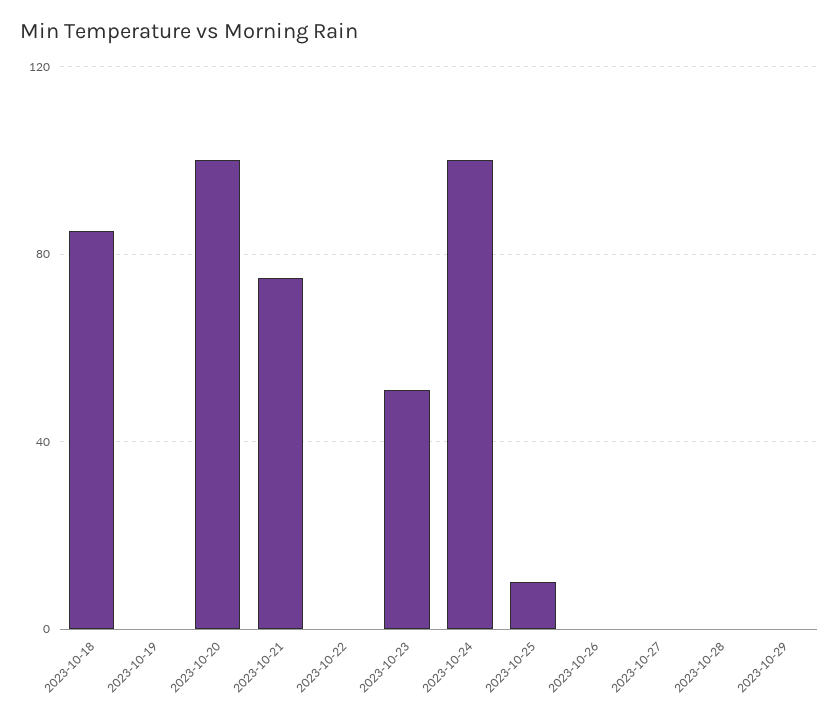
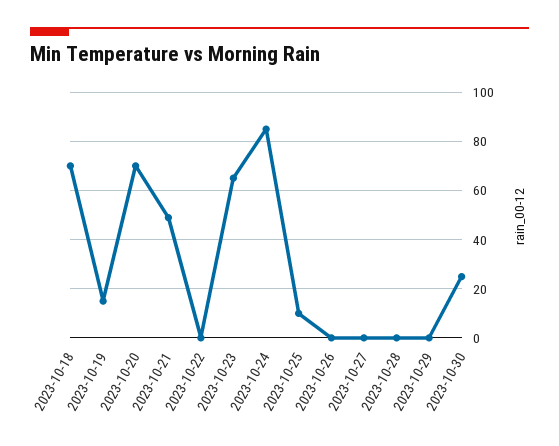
2023-10-18: 85 -> 70
2023-10-19: 0 -> 15
2023-10-20: 100 -> 70
2023-10-21: 75 -> 50
2023-10-23: 50 -> 65
2023-10-24: 100 -> 85
2023-10-30: none -> 25

